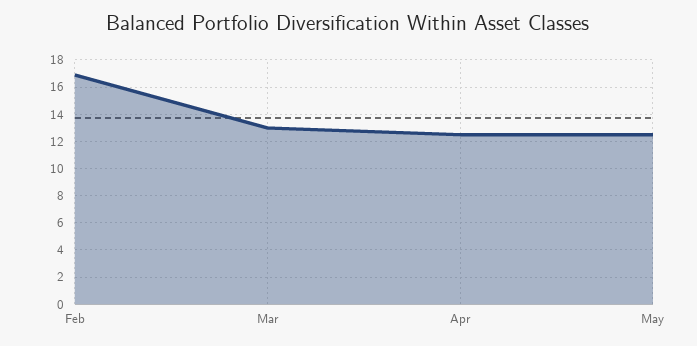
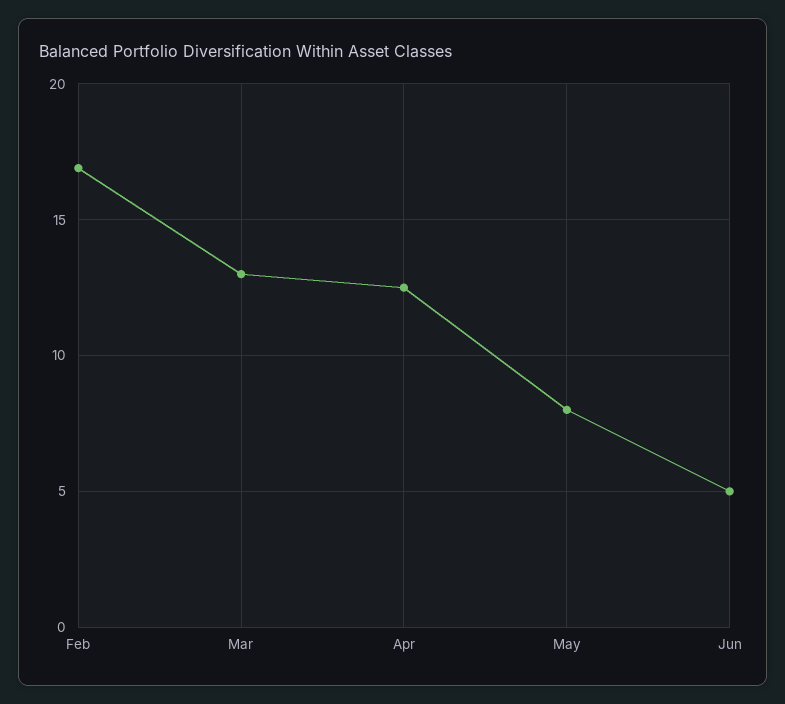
May: 12.5 -> 8
Jun: none -> 5

